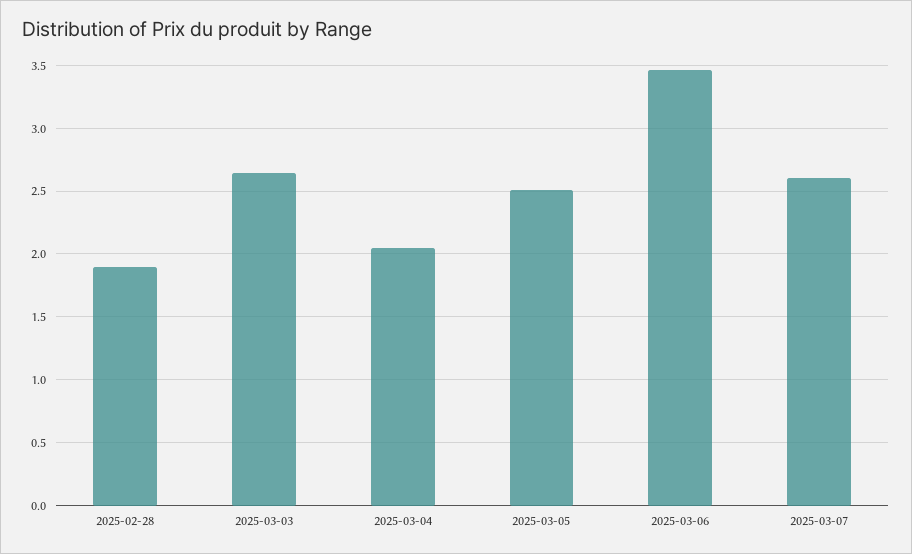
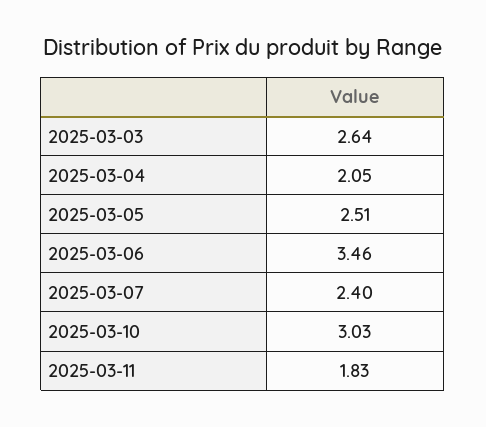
2025-02-28: 1.9 -> none
2025-03-07: 2.6 -> 2.4
2025-03-10: none -> 3.03
2025-03-11: none -> 1.83

